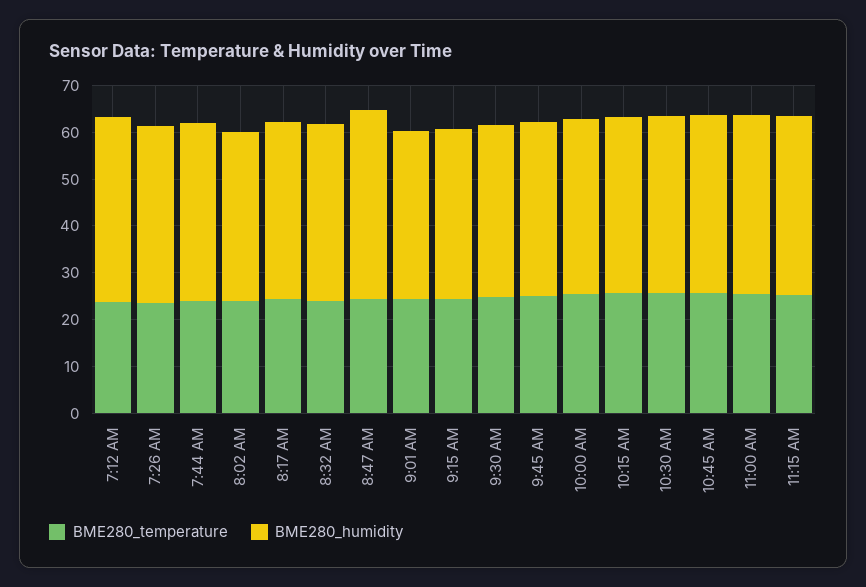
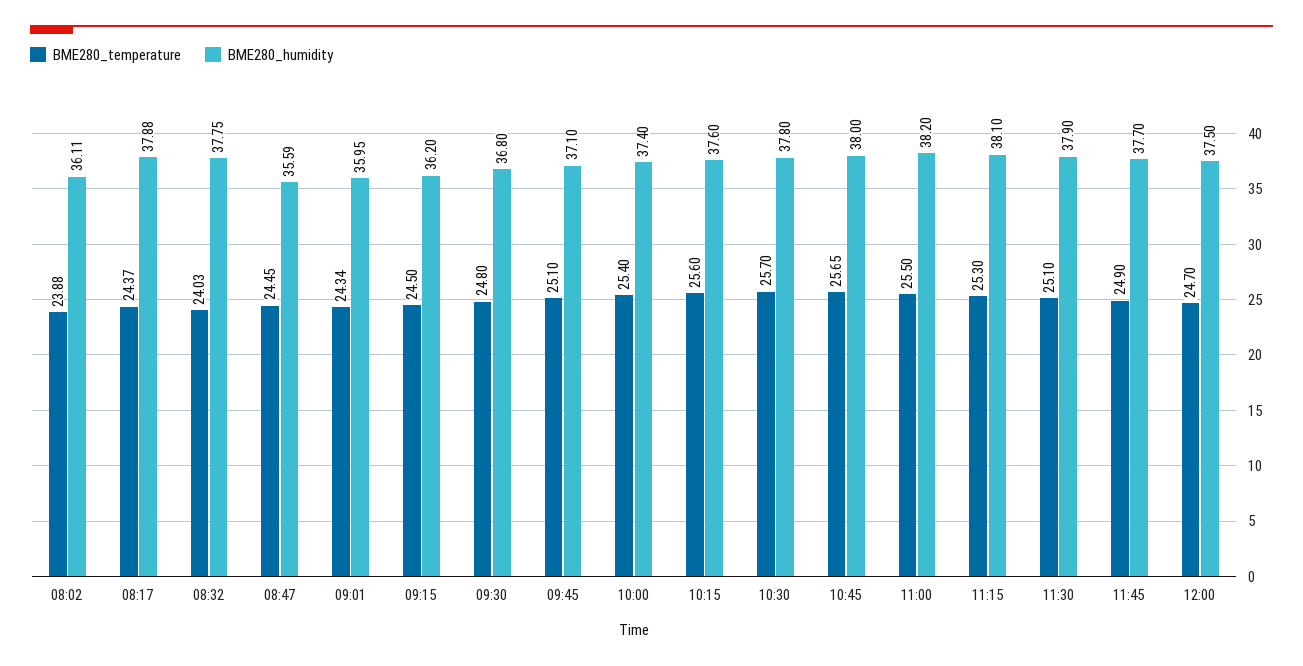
BME280_temperature, 7:12 AM: 24 -> none
BME280_humidity, 7:12 AM: 40 -> none
BME280_temperature, 7:26 AM: 24 -> none
BME280_humidity, 7:26 AM: 38 -> none
BME280_temperature, 7:44 AM: 24 -> none
BME280_humidity, 7:44 AM: 38 -> none
BME280_humidity, 8:47 AM: 40 -> 35.59
BME280_temperature, 11:30: none -> 25.1
BME280_humidity, 11:30: none -> 37.9
BME280_temperature, 11:45: none -> 24.9
BME280_humidity, 11:45: none -> 37.7
BME280_temperature, 12:00: none -> 24.7
BME280_humidity, 12:00: none -> 37.5

